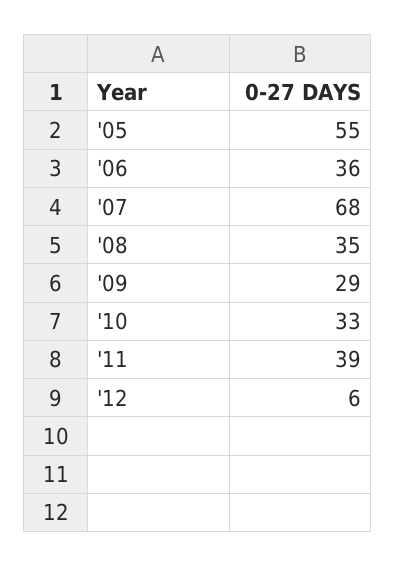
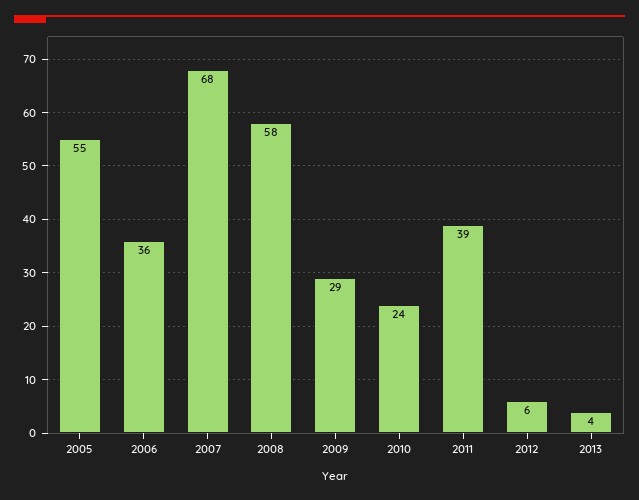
'08: 35 -> 58
'10: 33 -> 24
2013: none -> 4

